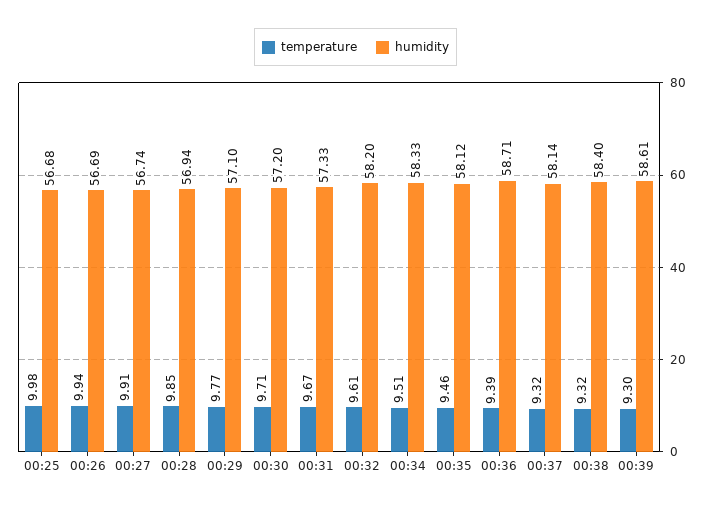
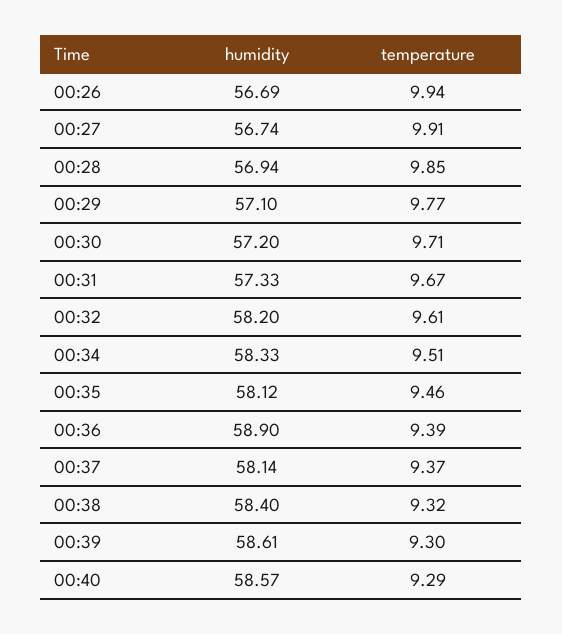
temperature, 00:25: 9.98 -> none
humidity, 00:25: 56.68 -> none
humidity, 00:36: 58.71 -> 58.9
temperature, 00:37: 9.32 -> 9.37
humidity, 00:40: none -> 58.57
temperature, 00:40: none -> 9.29

